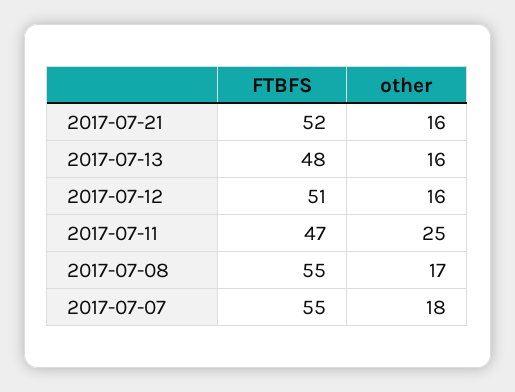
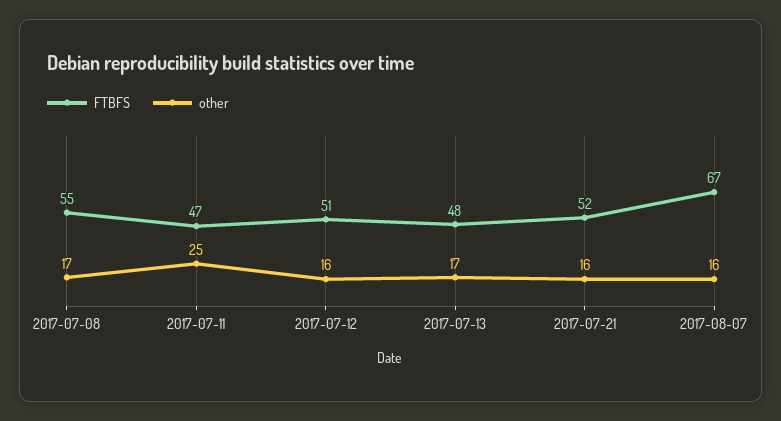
other, 2017-07-13: 16 -> 17
FTBFS, 2017-07-07: 55 -> none
other, 2017-07-07: 18 -> none
FTBFS, 2017-08-07: none -> 67
other, 2017-08-07: none -> 16

